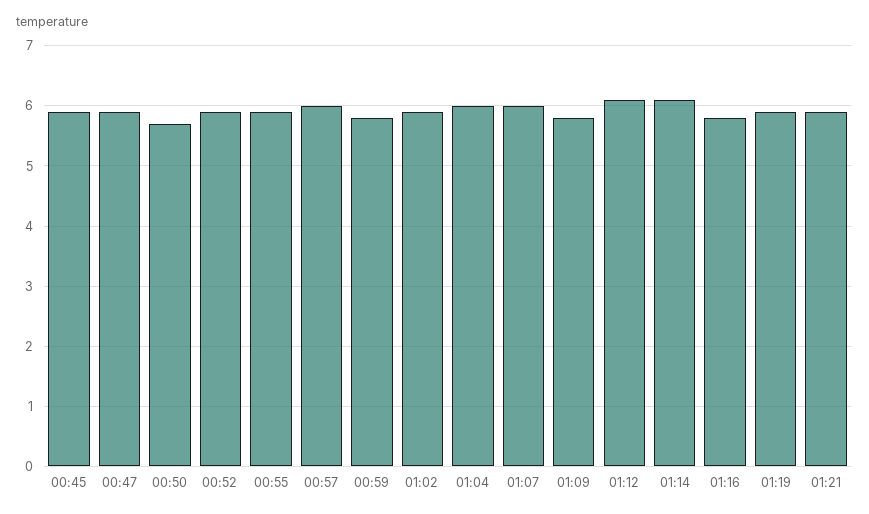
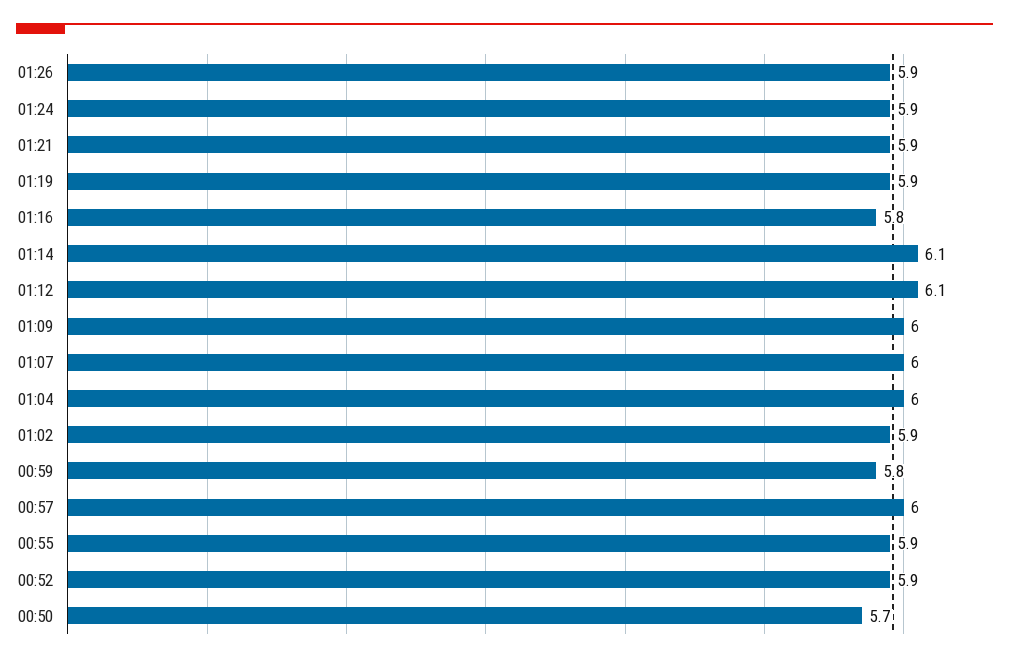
00:45: 5.9 -> none
00:47: 5.9 -> none
01:09: 5.8 -> 6
01:26: none -> 5.9
01:24: none -> 5.9

